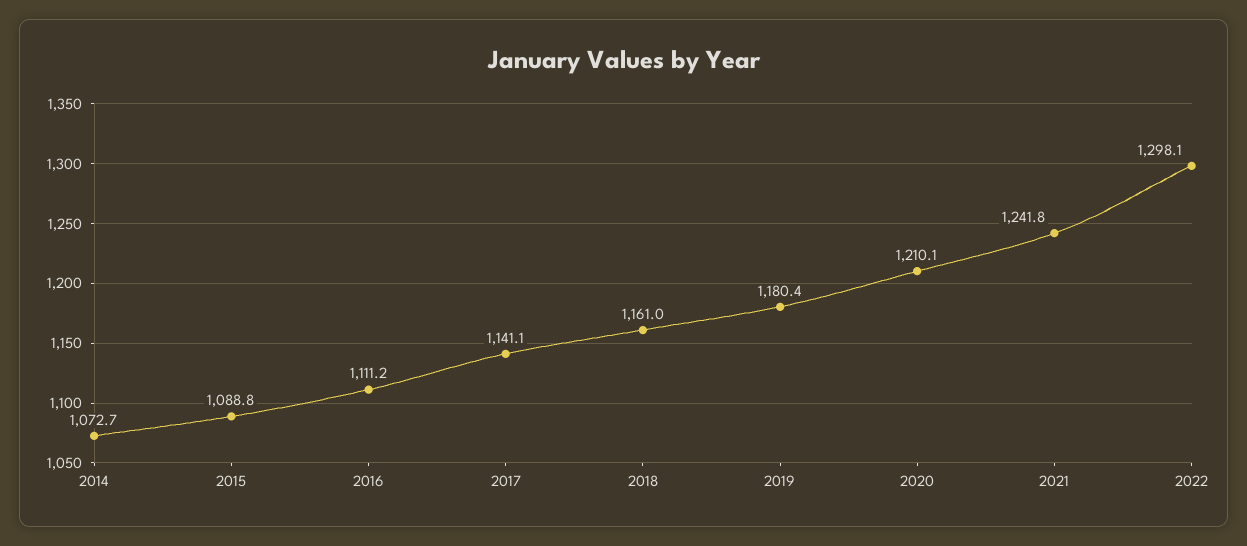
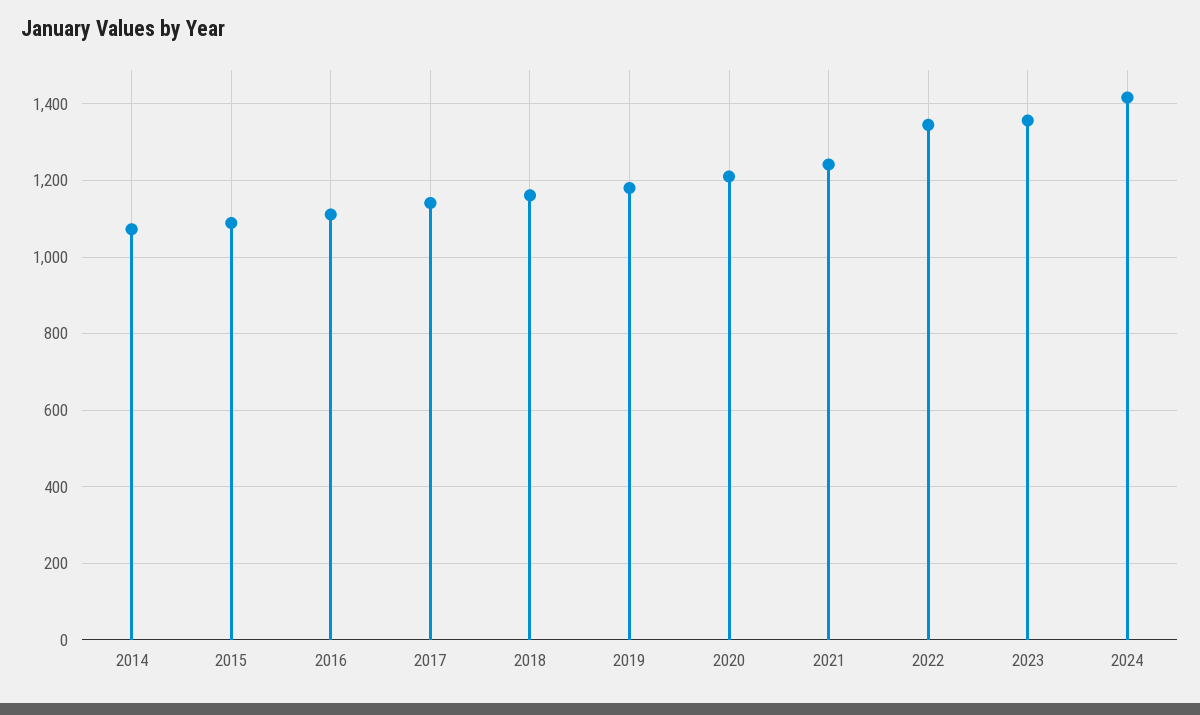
2022: 1298.1 -> 1340
2023: none -> 1360
2024: none -> 1420

